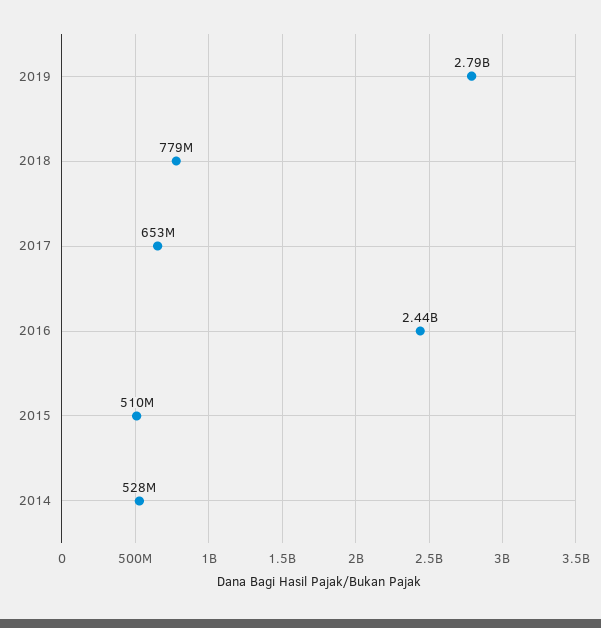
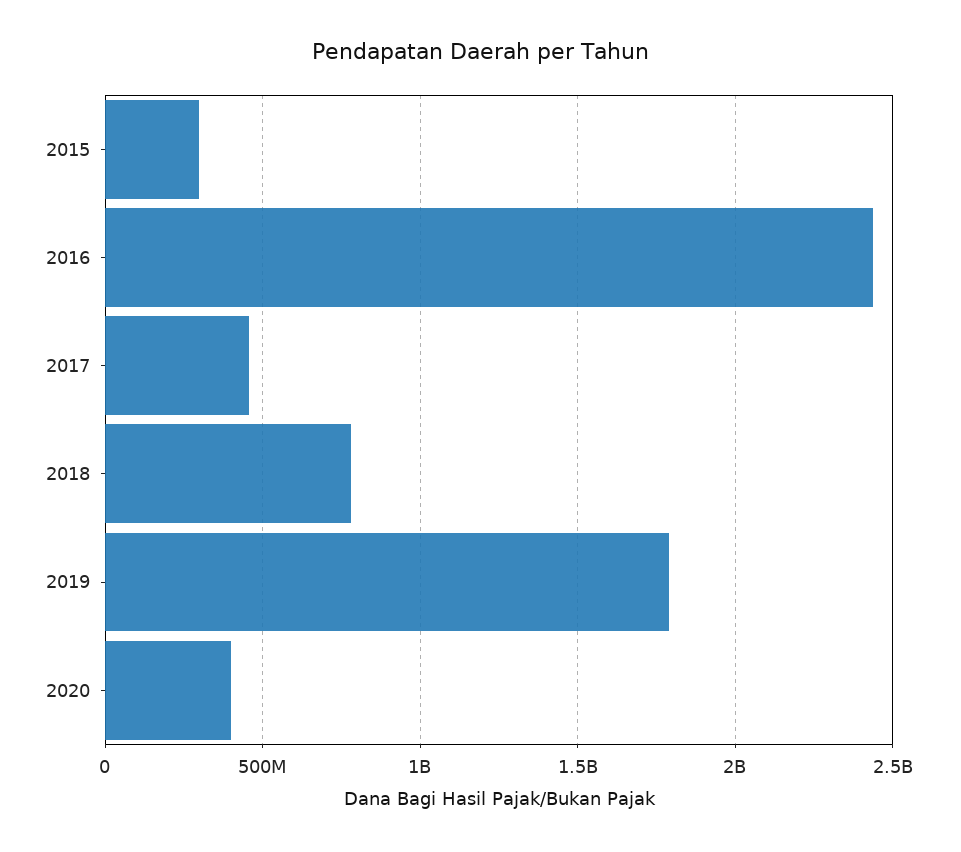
2019: 2790000000 -> 1800000000
2017: 653000000 -> 450000000
2015: 510000000 -> 300000000
2014: 528000000 -> none
2020: none -> 400000000

